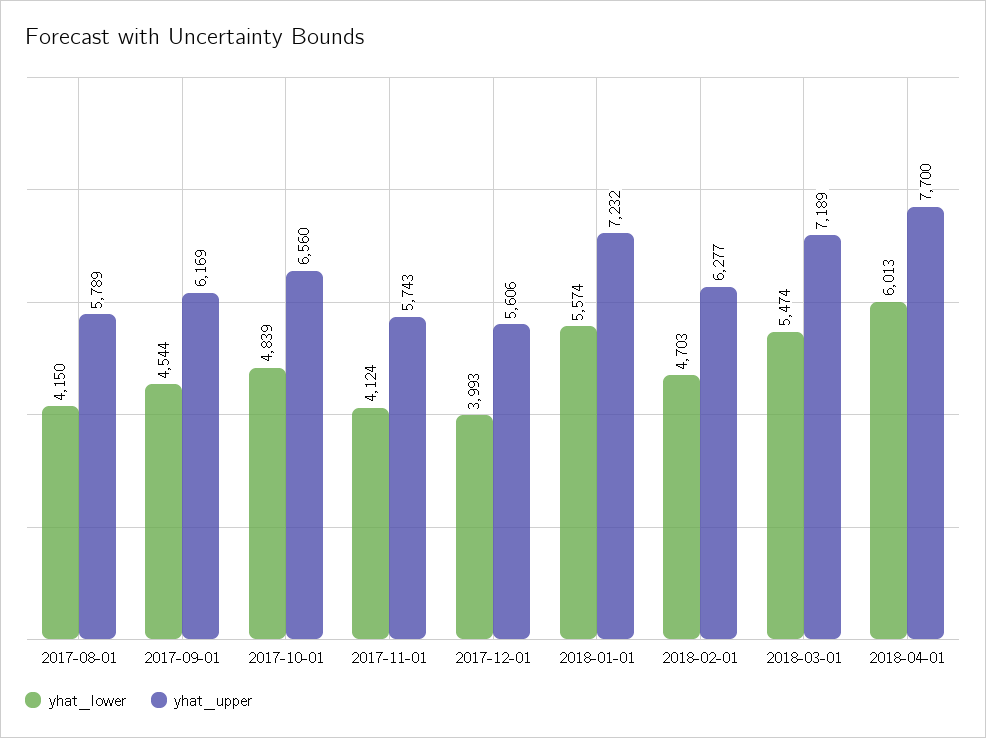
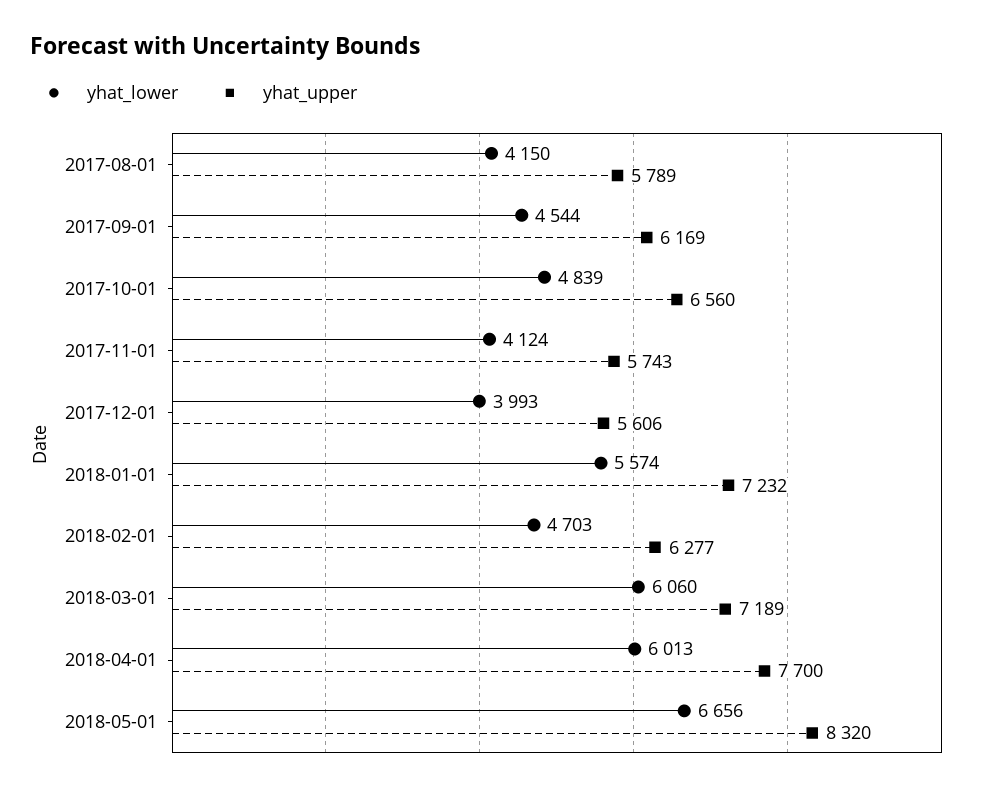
yhat_lower, 2018-03-01: 5474 -> 6060
yhat_lower, 2018-05-01: none -> 6656
yhat_upper, 2018-05-01: none -> 8320

